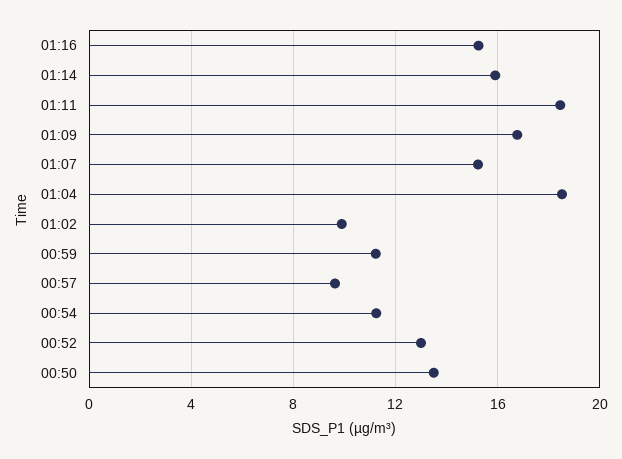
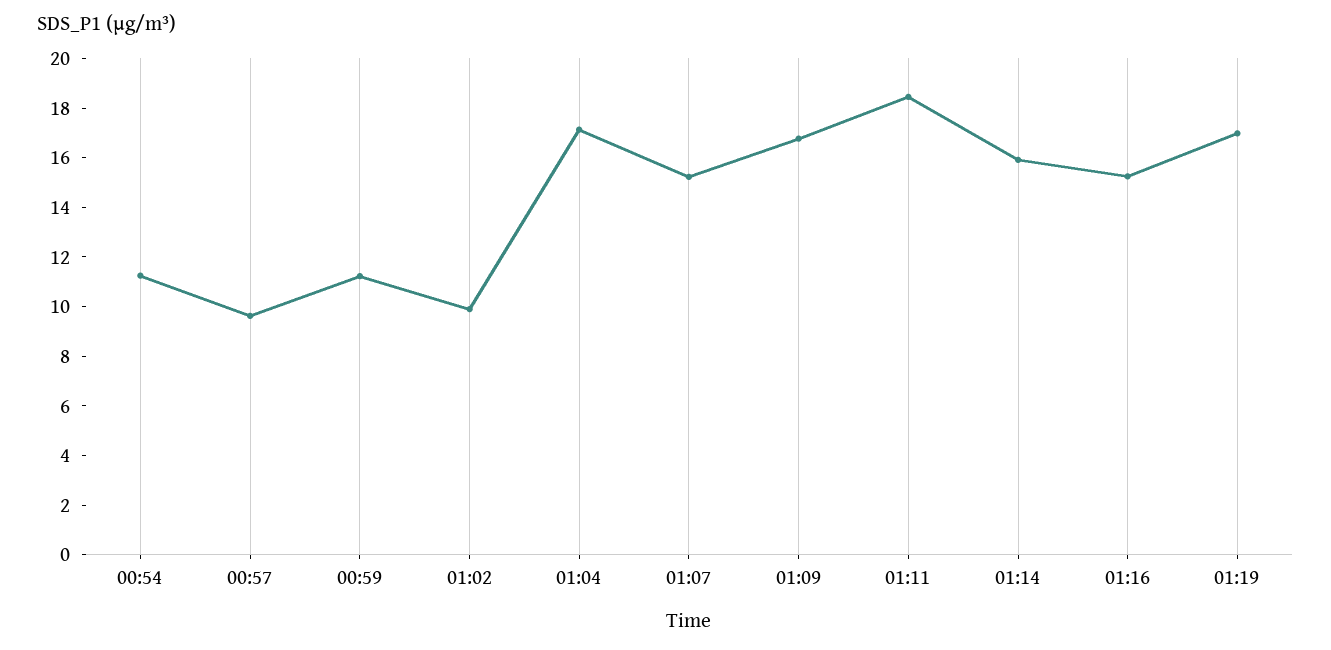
01:04: 18.5 -> 17
00:52: 13 -> none
00:50: 13.5 -> none
01:19: none -> 17

